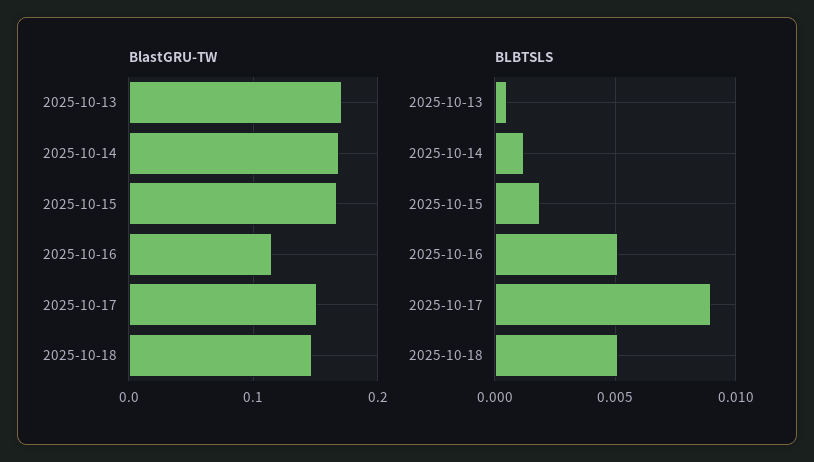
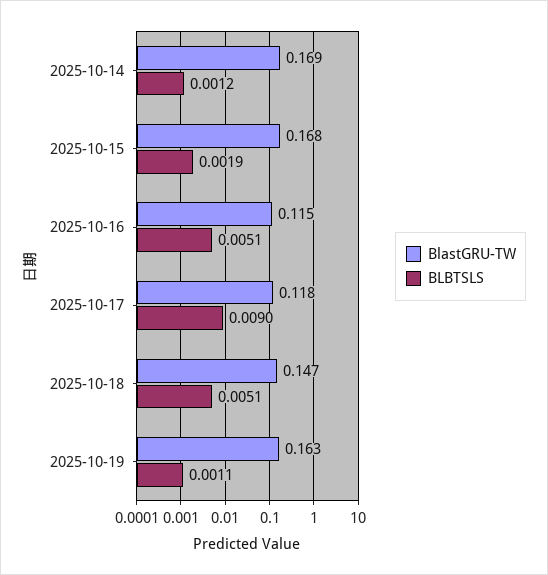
BlastGRU-TW, 2025-10-13: 0.17 -> none
BlastGRU-TW, 2025-10-17: 0.15 -> 0.118
BLBTSLS, 2025-10-13: 0.0005 -> none
BlastGRU-TW, 2025-10-19: none -> 0.163
BLBTSLS, 2025-10-19: none -> 0.0011

